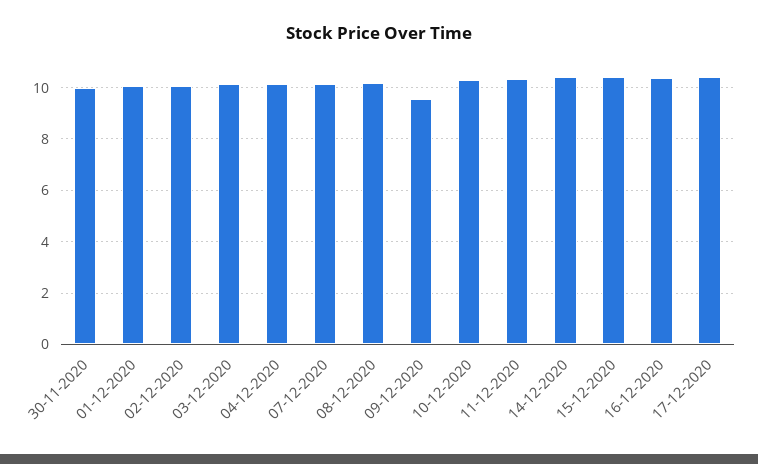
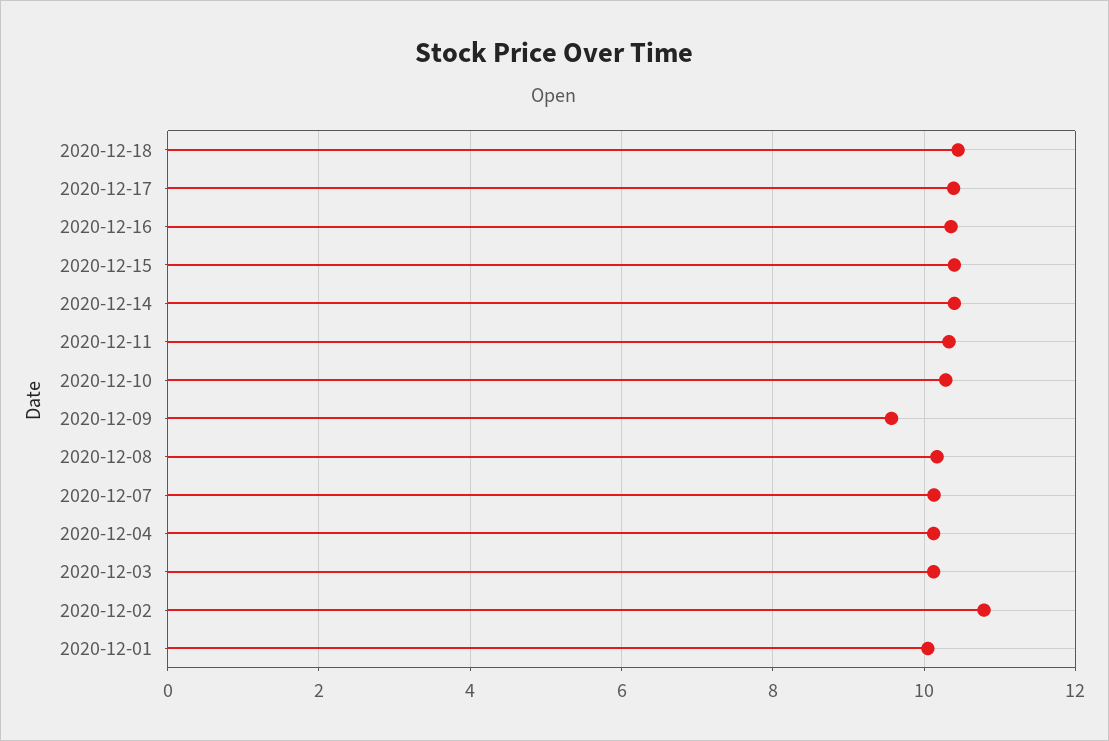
30-11-2020: 10 -> none
02-12-2020: 10 -> 10.8
2020-12-18: none -> 10.4

